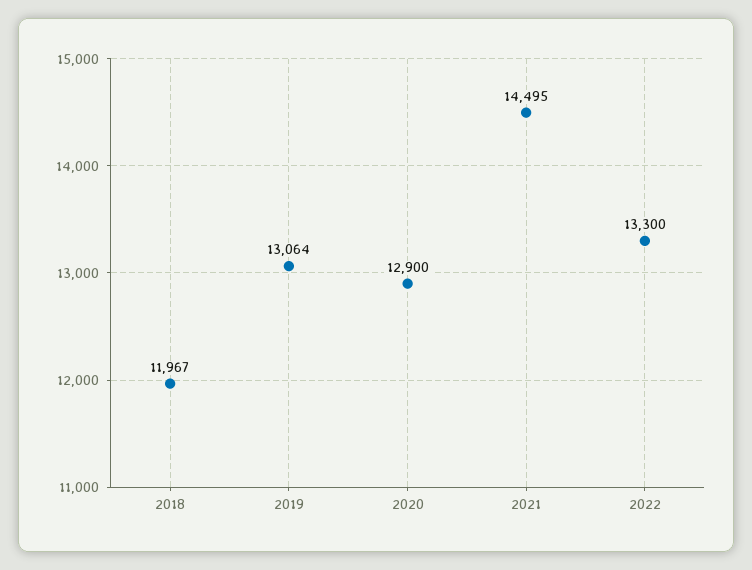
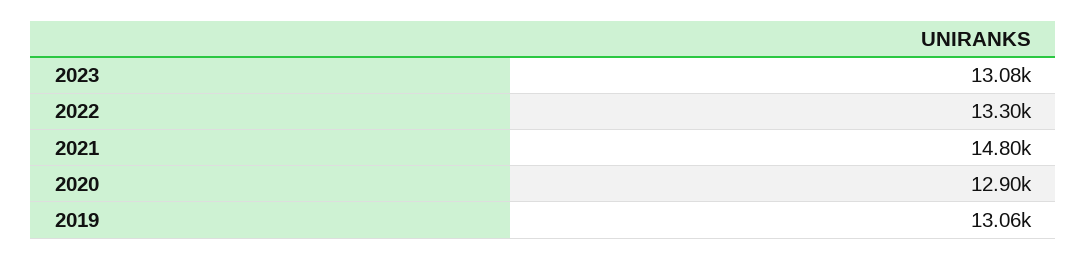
2018: 11967 -> none
2021: 14495 -> 14800
2023: none -> 13080

